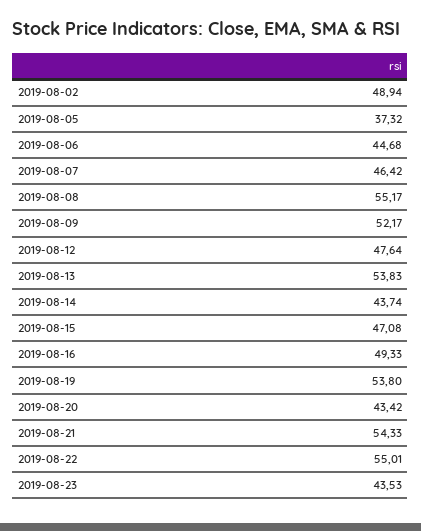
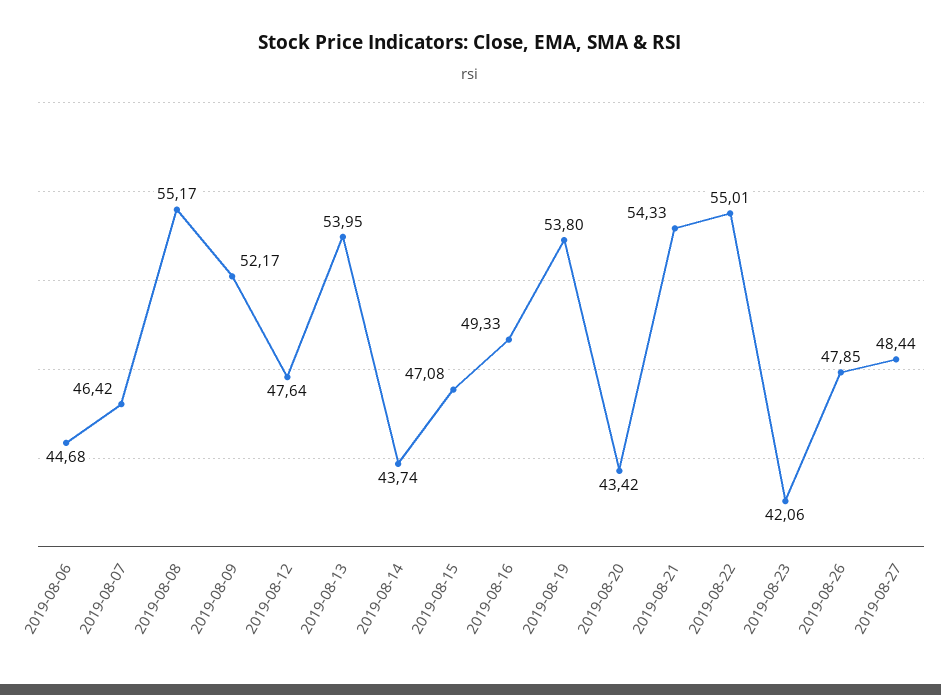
2019-08-02: 48.94 -> none
2019-08-05: 37.32 -> none
2019-08-13: 53.83 -> 53.95
2019-08-23: 43.53 -> 42.06
2019-08-26: none -> 47.85
2019-08-27: none -> 48.44

